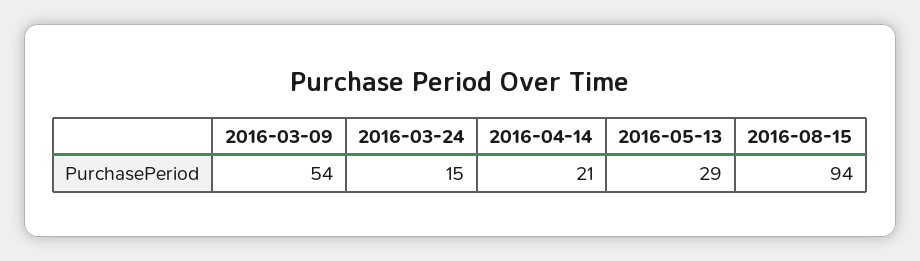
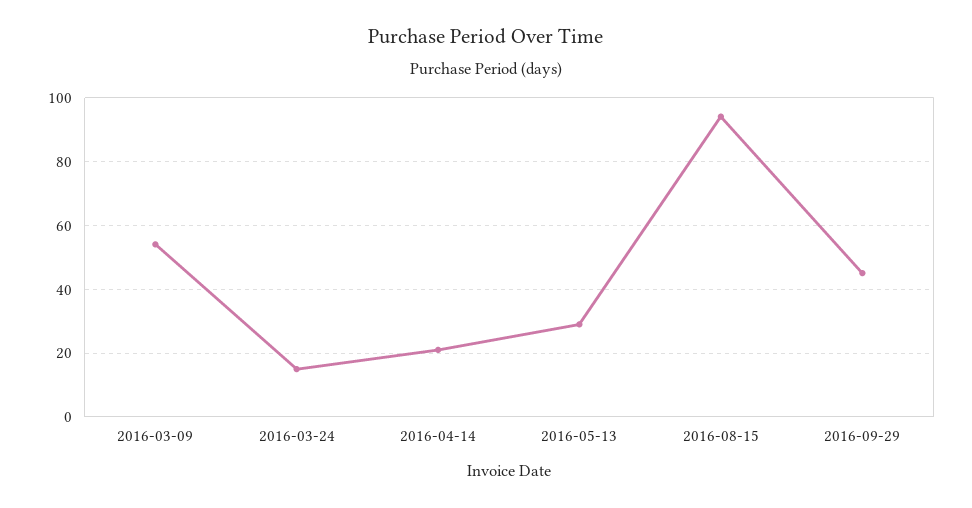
2016-09-29: none -> 45

